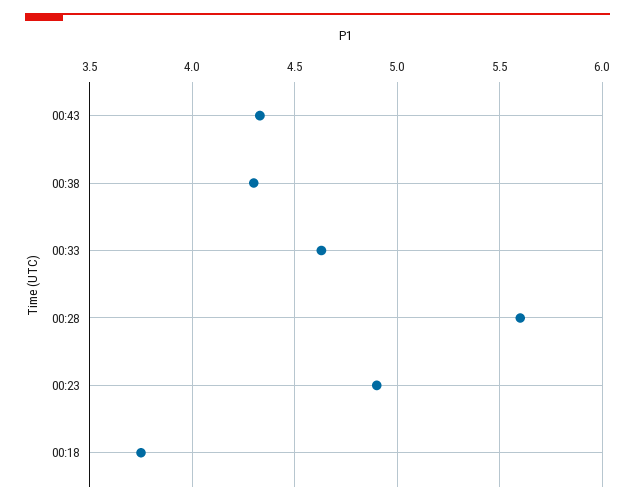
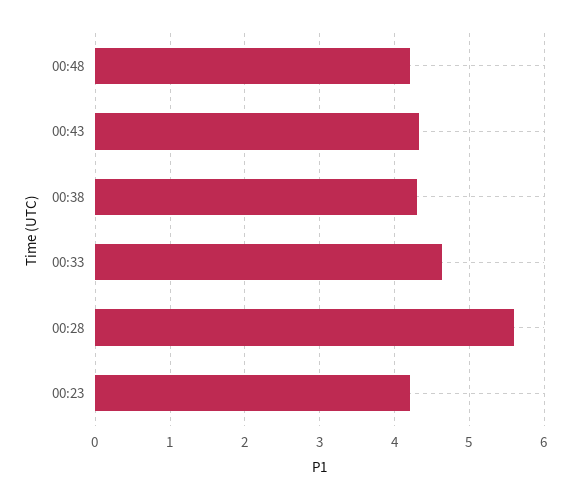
00:23: 4.9 -> 4.2
00:18: 3.75 -> none
00:48: none -> 4.2

